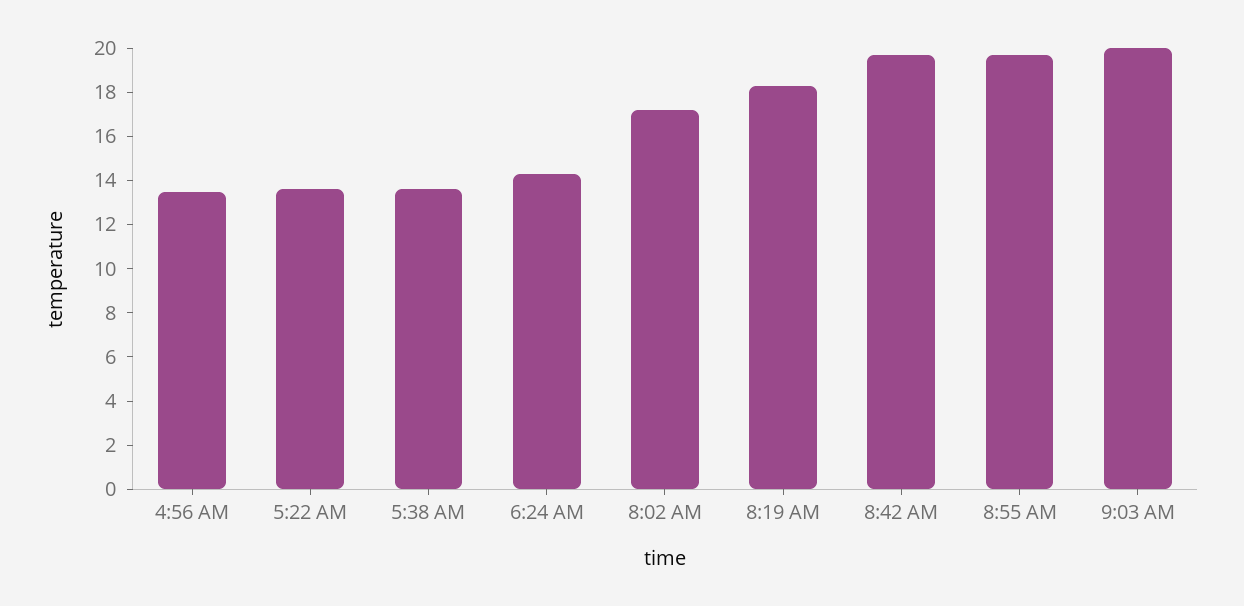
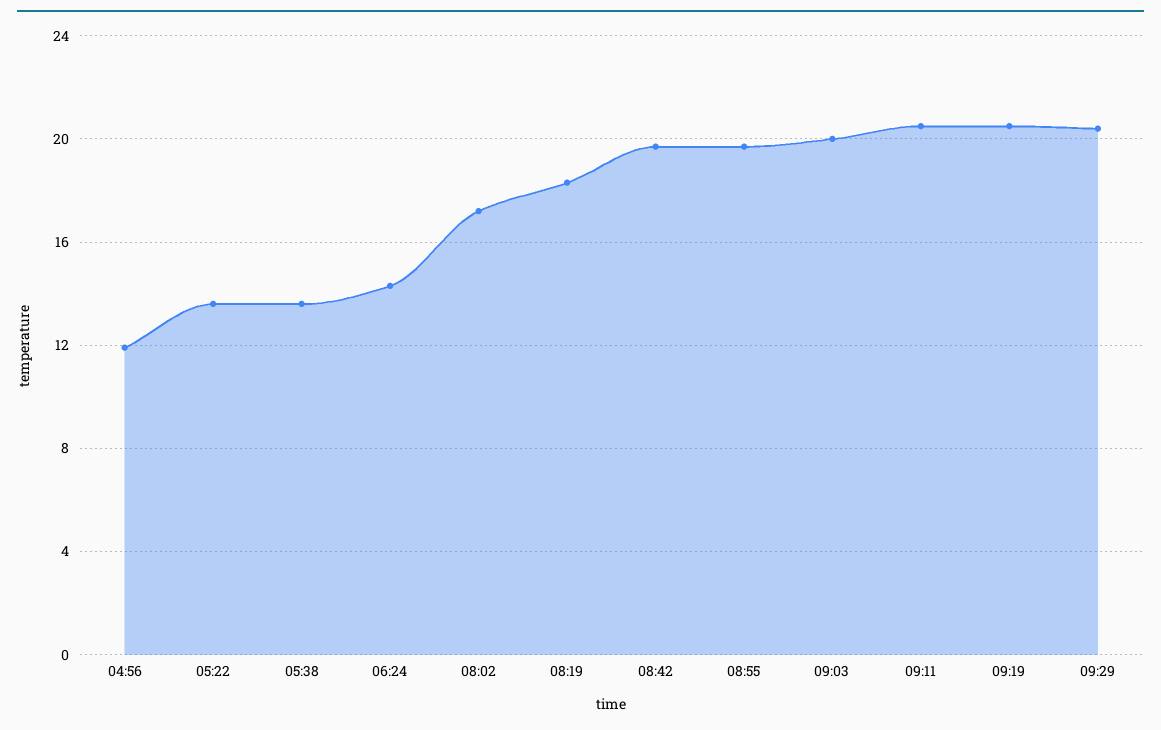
4:56 AM: 13.5 -> 12
09:11: none -> 20.5
09:19: none -> 20.5
09:29: none -> 20.5

